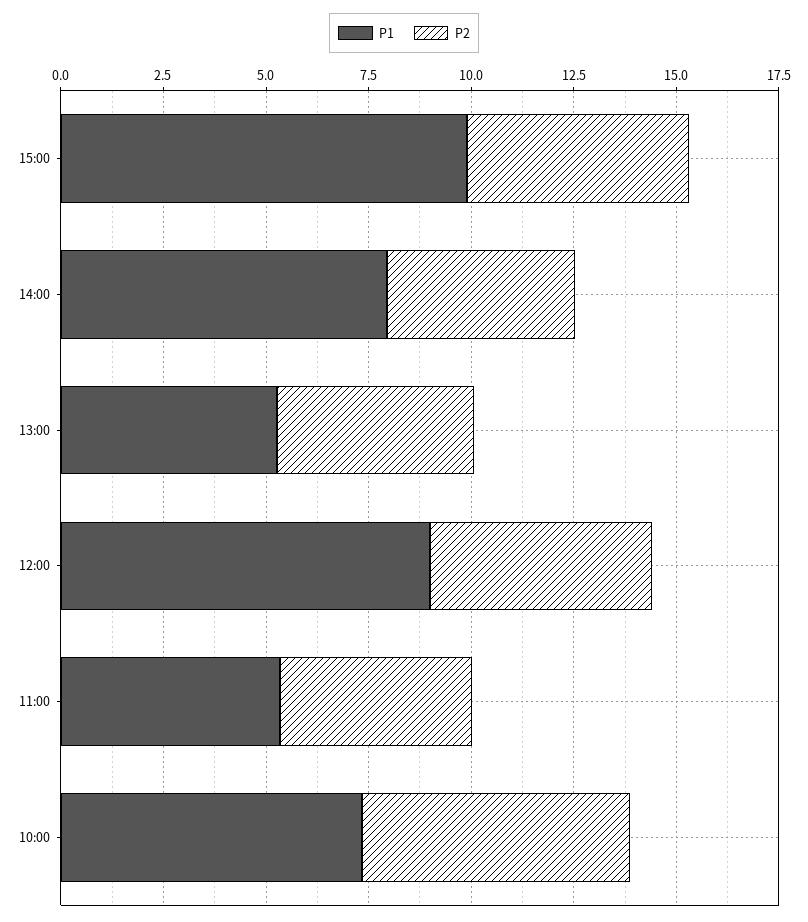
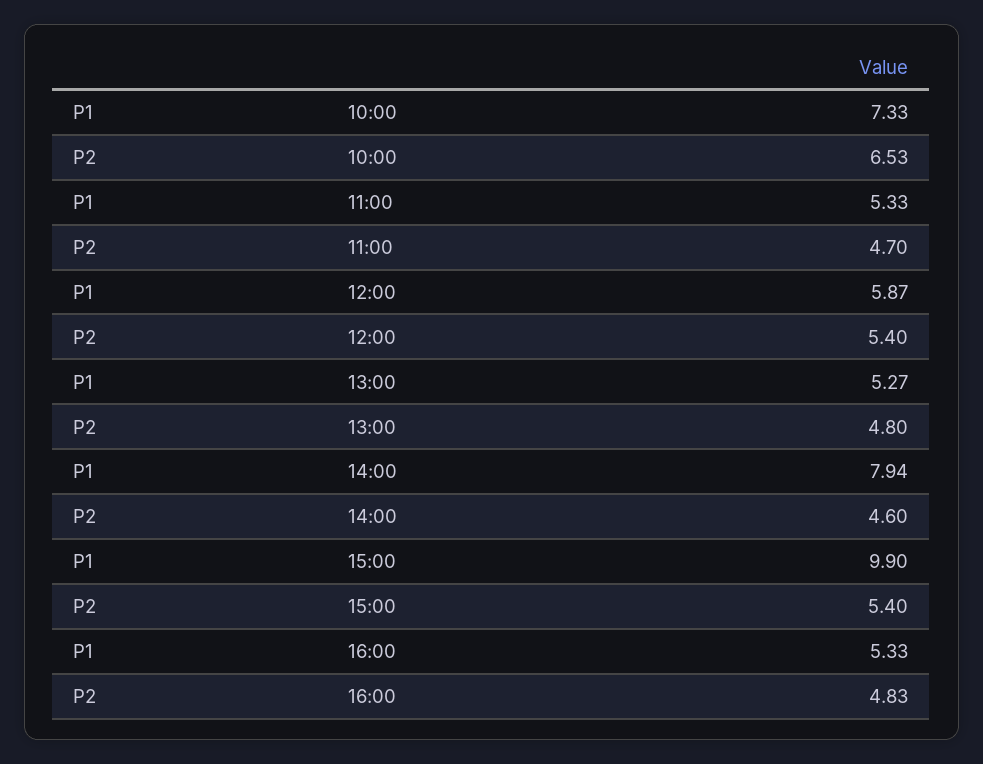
P1, 12:00: 9 -> 5.87
P1, 16:00: none -> 5.33
P2, 16:00: none -> 4.83

